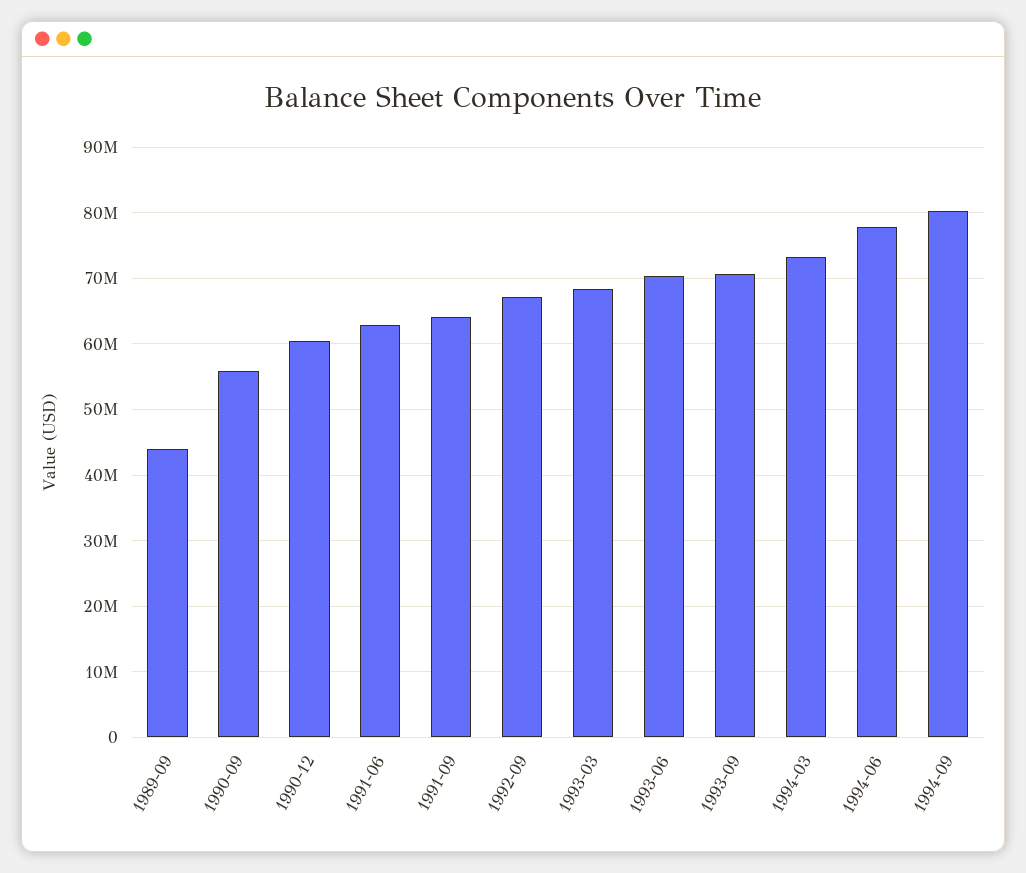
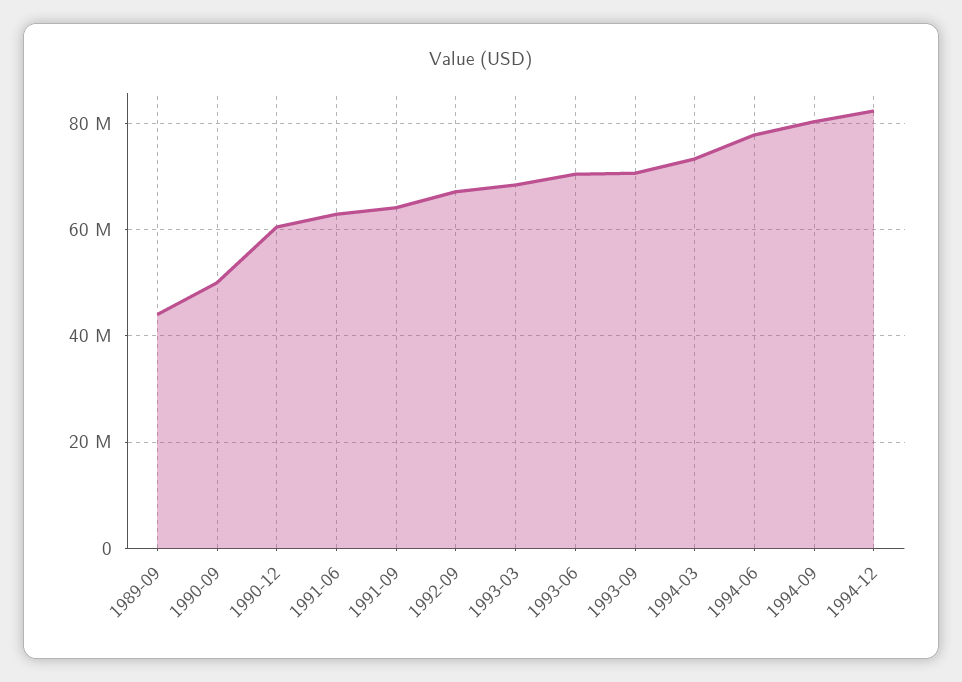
1990-09: 56000000 -> 50000000
1994-12: none -> 82000000

